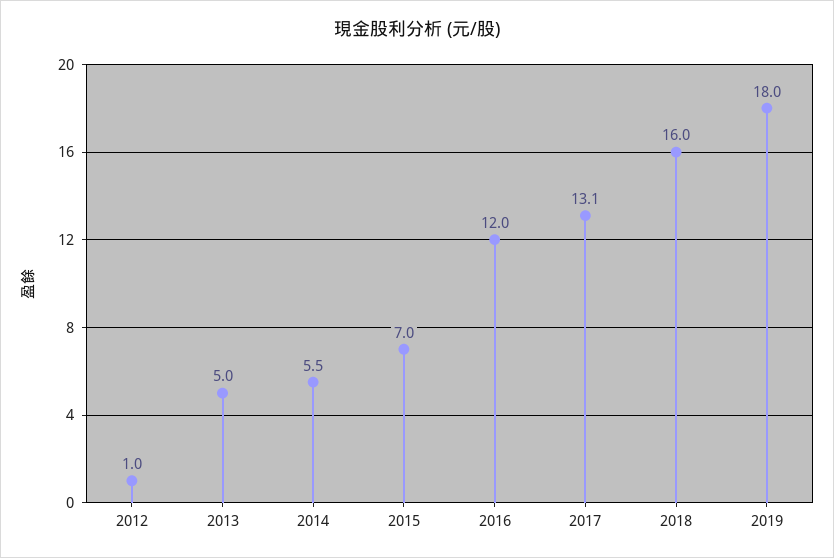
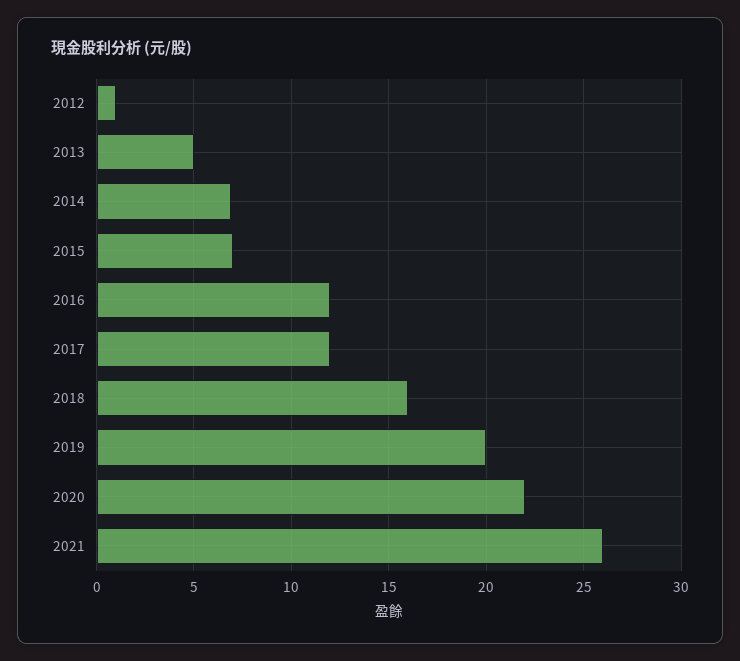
2014: 5.5 -> 7
2017: 13.1 -> 12
2019: 18 -> 20
2020: none -> 22
2021: none -> 26

